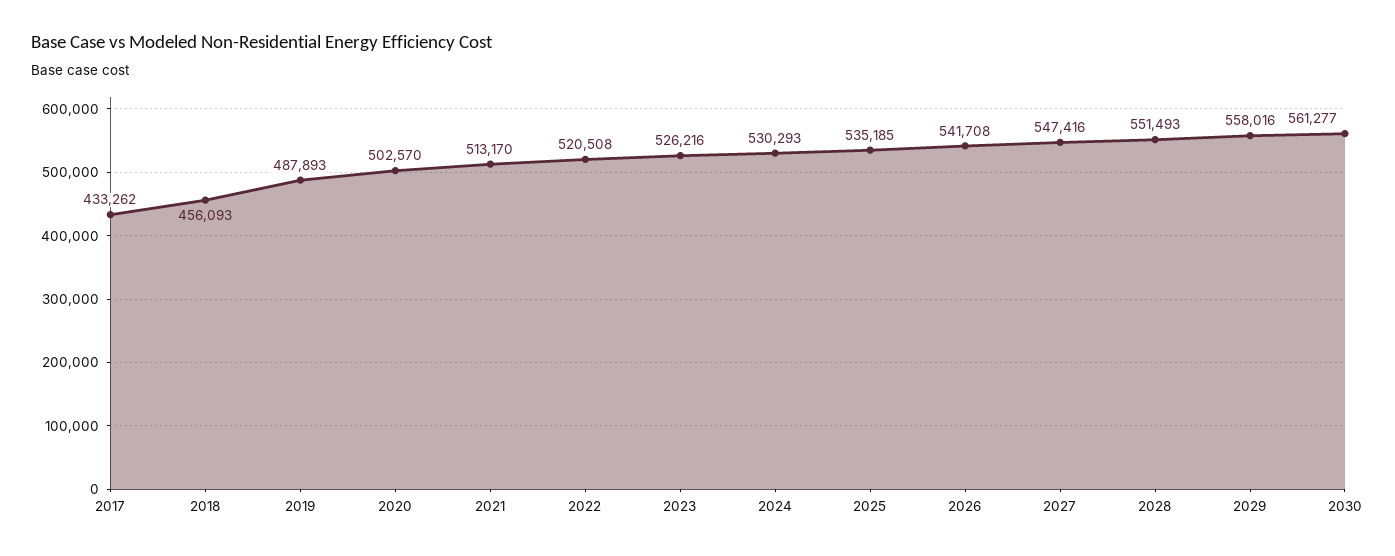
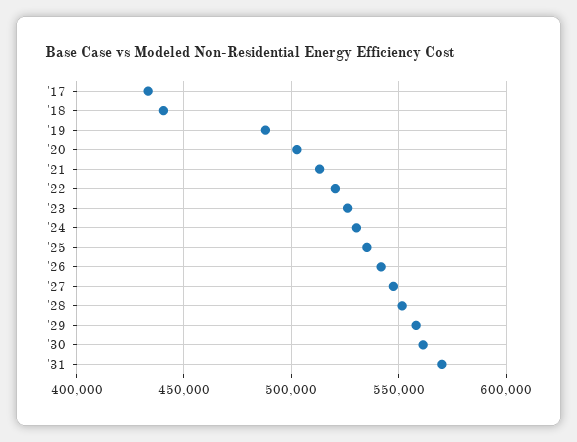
2018: 456093 -> 440000
'31: none -> 570000

